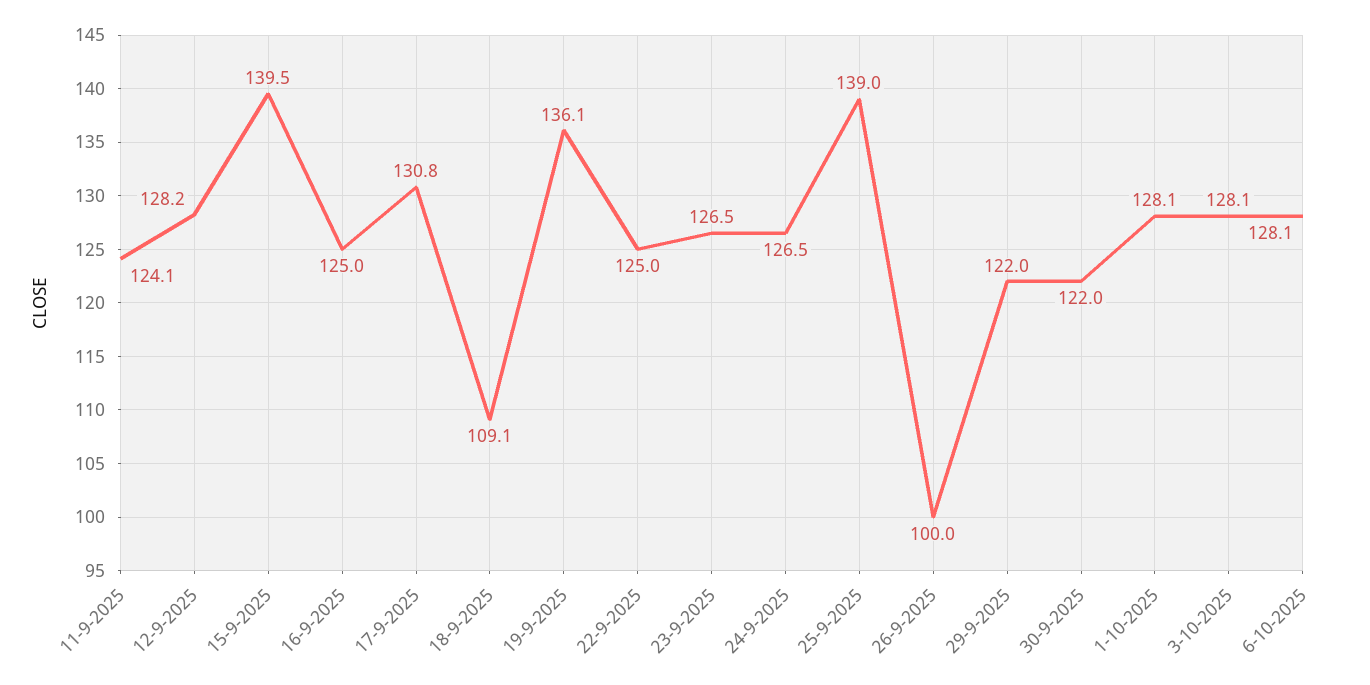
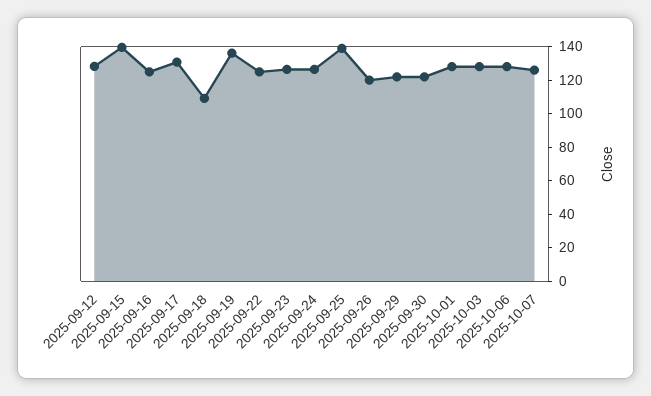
11-9-2025: 124.1 -> none
26-9-2025: 100 -> 120
2025-10-07: none -> 125

